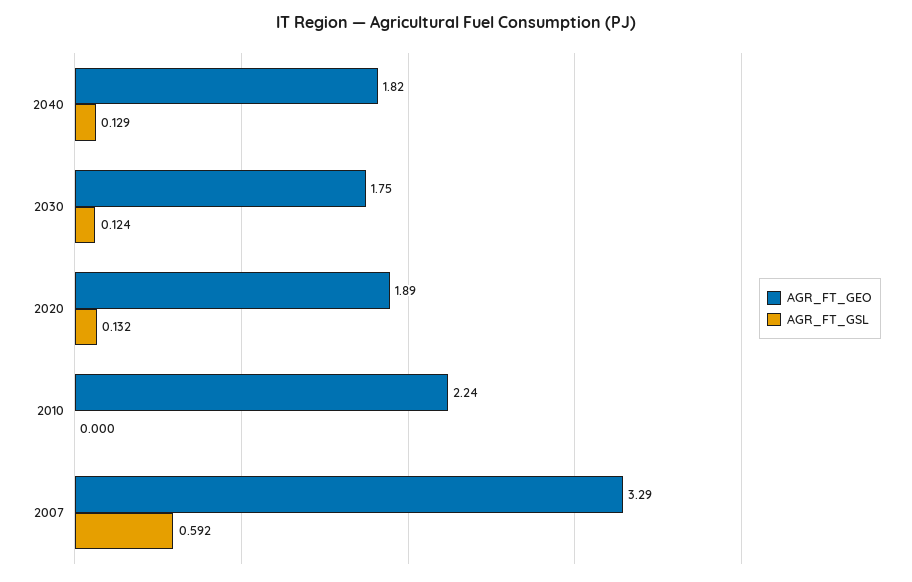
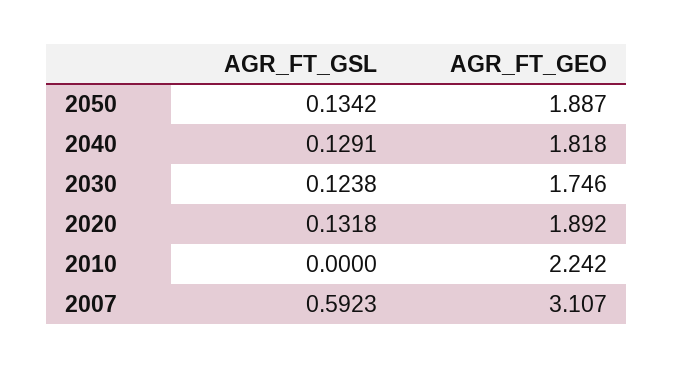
AGR_FT_GEO, 2007: 3.29 -> 3.107
AGR_FT_GSL, 2050: none -> 0.1342
AGR_FT_GEO, 2050: none -> 1.887

